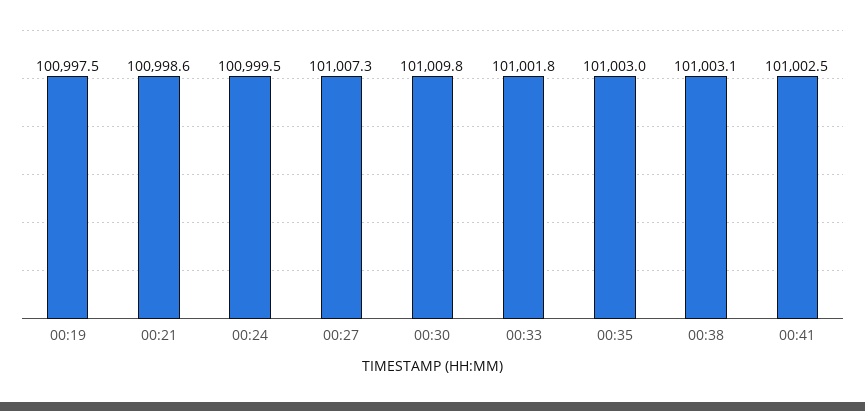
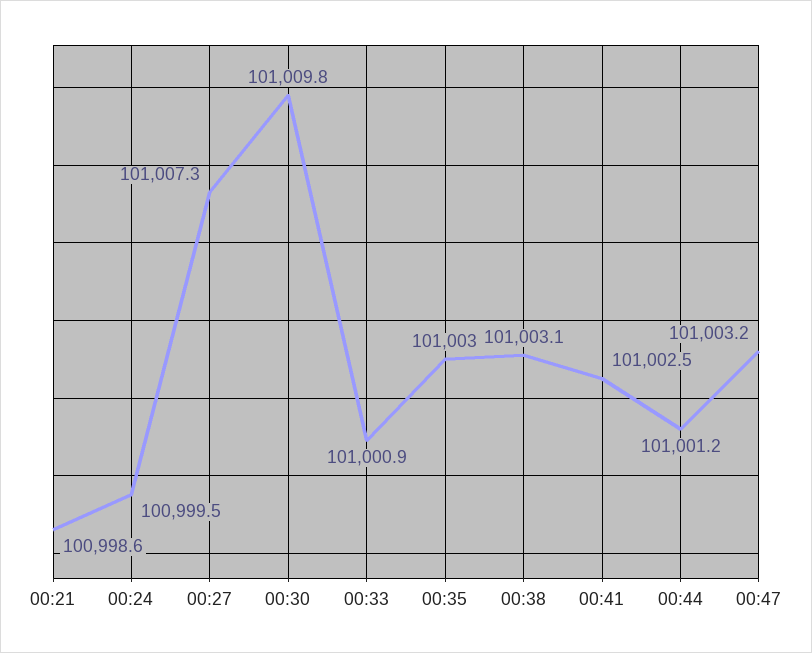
00:19: 100997.5 -> none
00:33: 101001.8 -> 101000.9
00:44: none -> 101001.2
00:47: none -> 101003.2

